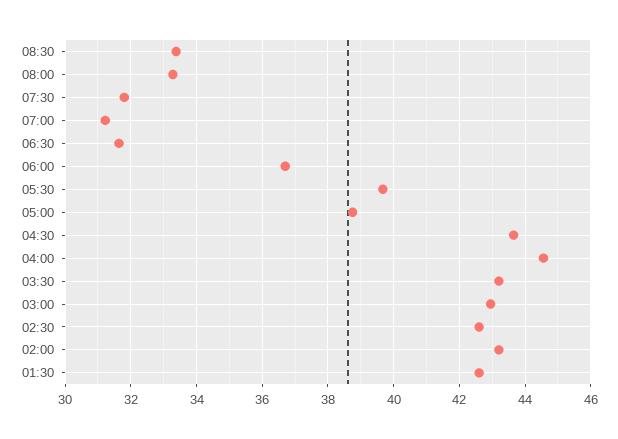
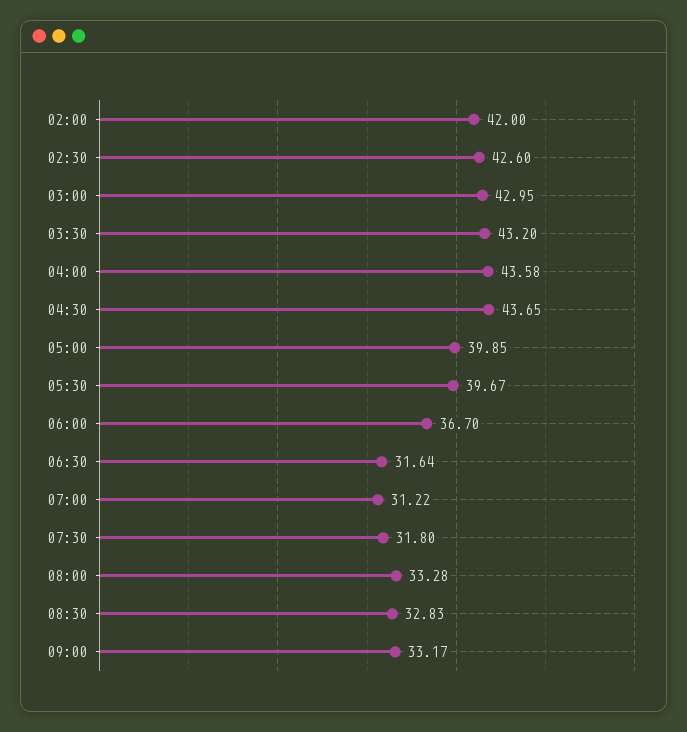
08:30: 33.4 -> 32.83
05:00: 38.8 -> 39.85
04:00: 44.6 -> 43.58
02:00: 43.2 -> 42
01:30: 42.6 -> none
09:00: none -> 33.17

